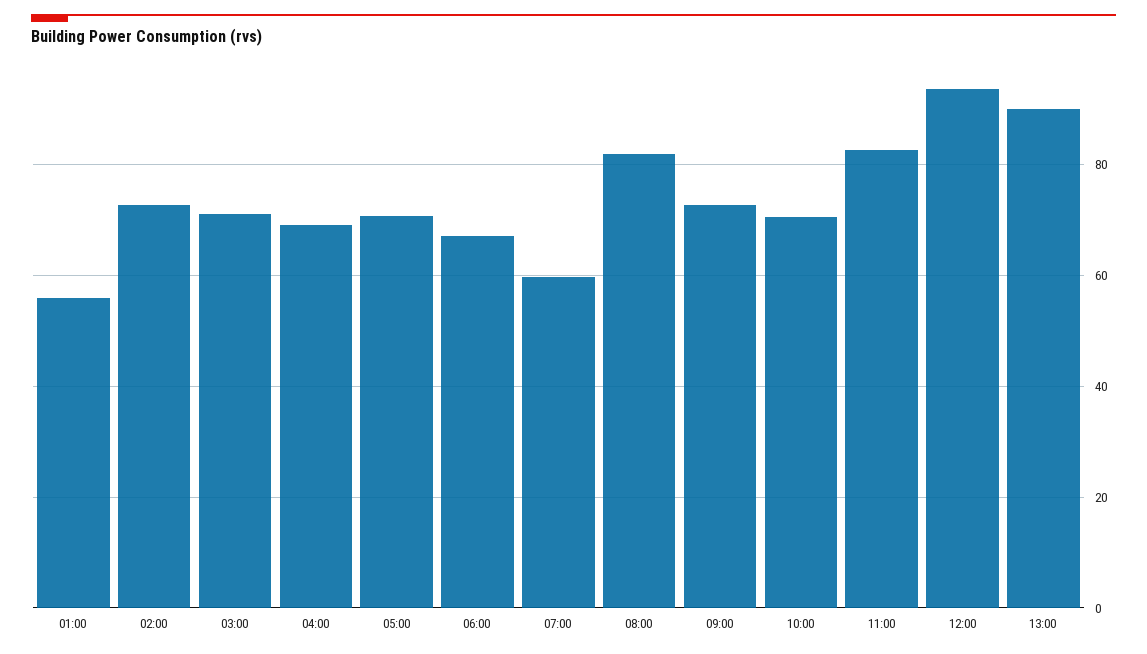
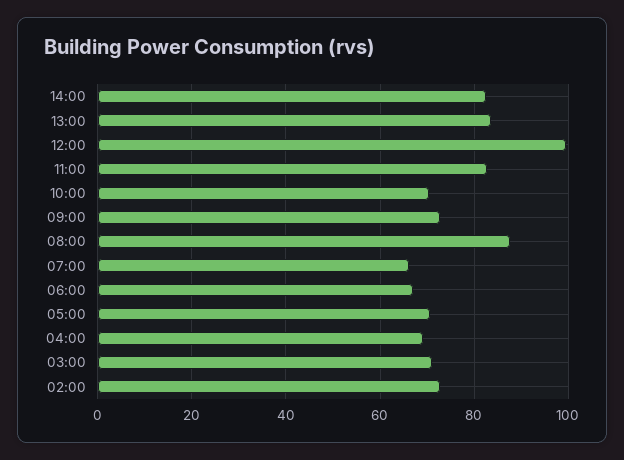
01:00: 56 -> none
07:00: 60 -> 66
08:00: 82 -> 88
12:00: 94 -> 100
13:00: 90 -> 84
14:00: none -> 82

